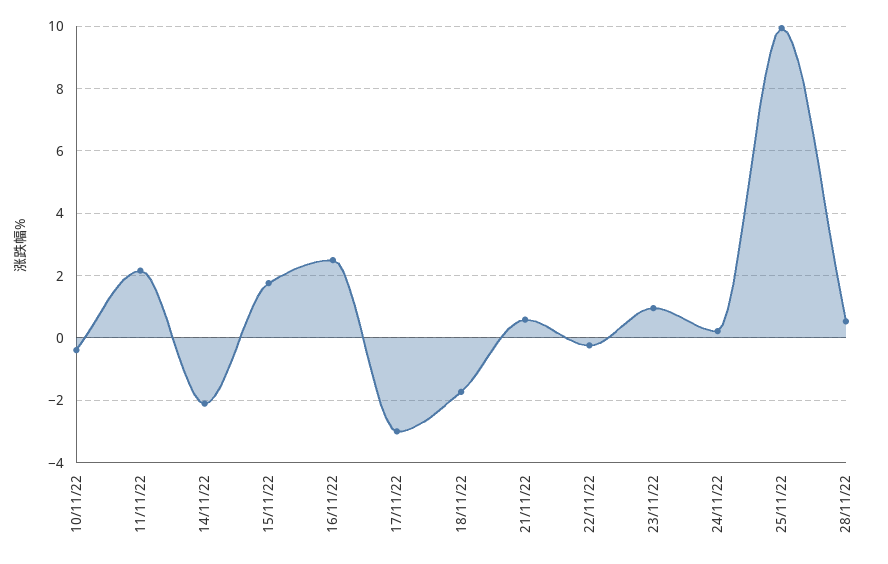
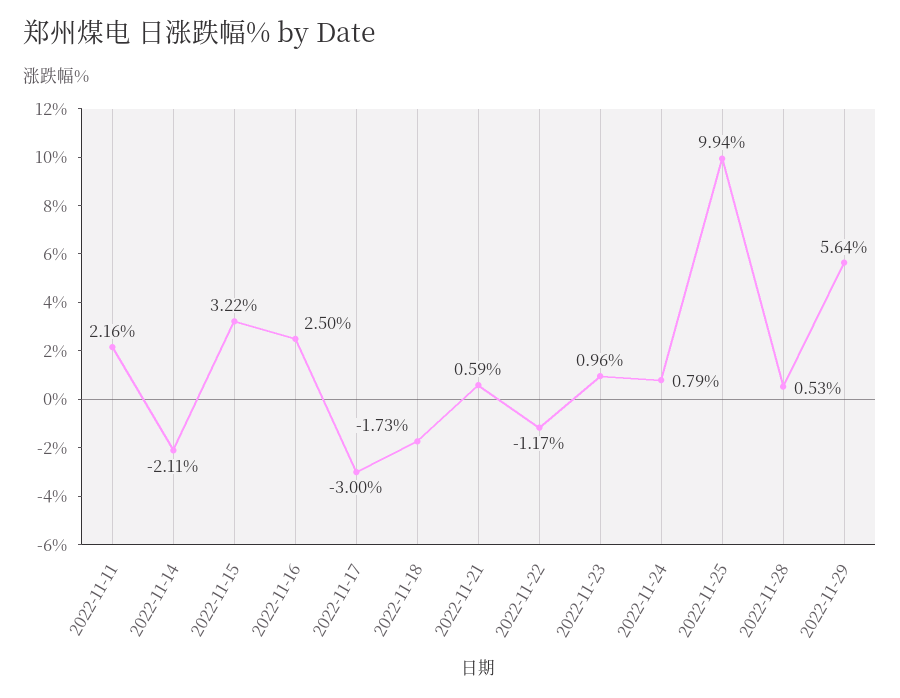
10/11/22: -0.4 -> none
15/11/22: 1.8 -> 3.22
22/11/22: -0.2 -> -1.17
24/11/22: 0.2 -> 0.79
2022-11-29: none -> 5.64

